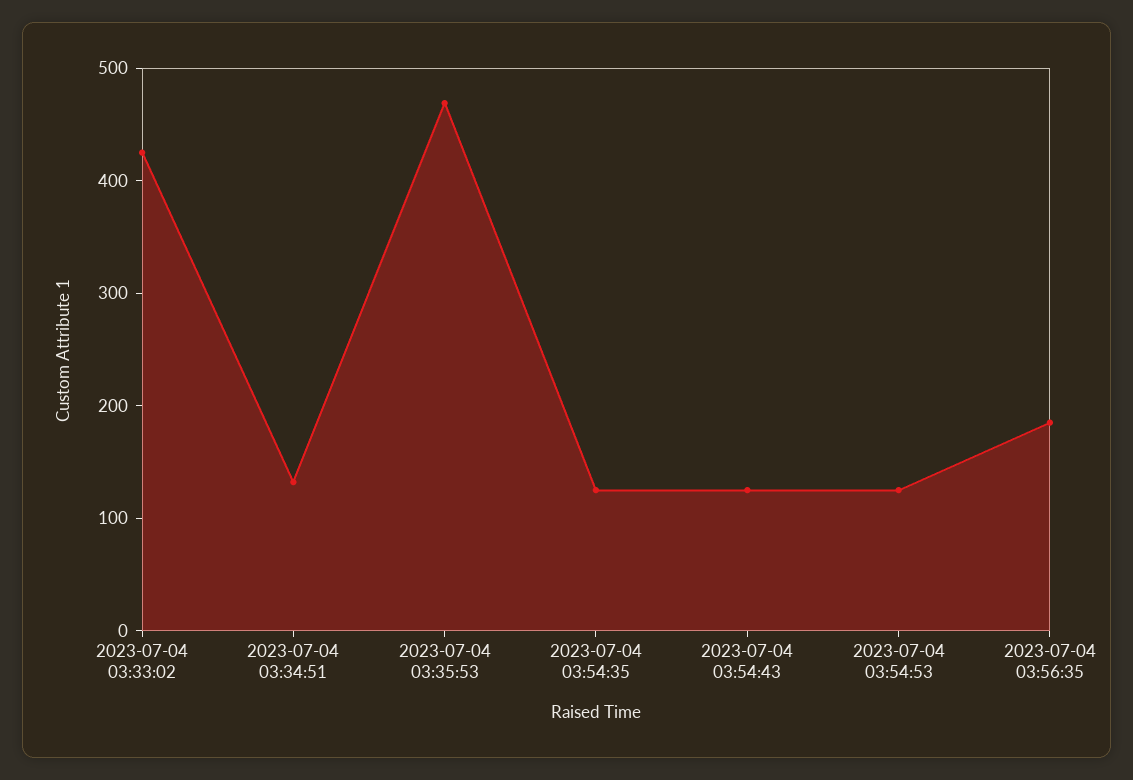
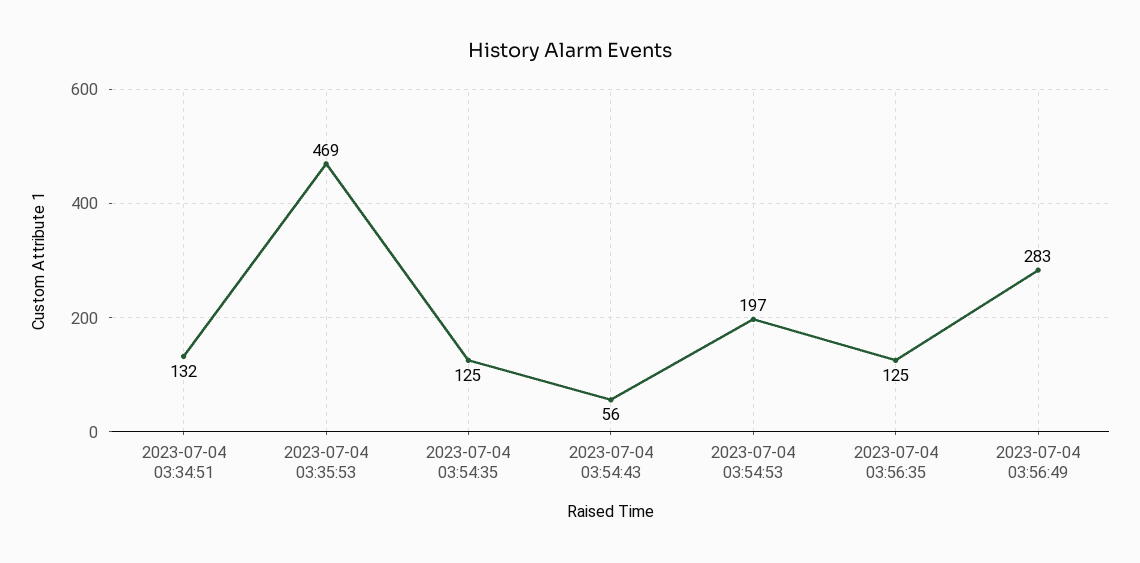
2023-07-04 03:33:02: 420 -> none
2023-07-04 03:54:43: 120 -> 56
2023-07-04 03:54:53: 120 -> 197
2023-07-04 03:56:35: 180 -> 125
2023-07-04 03:56:49: none -> 283

